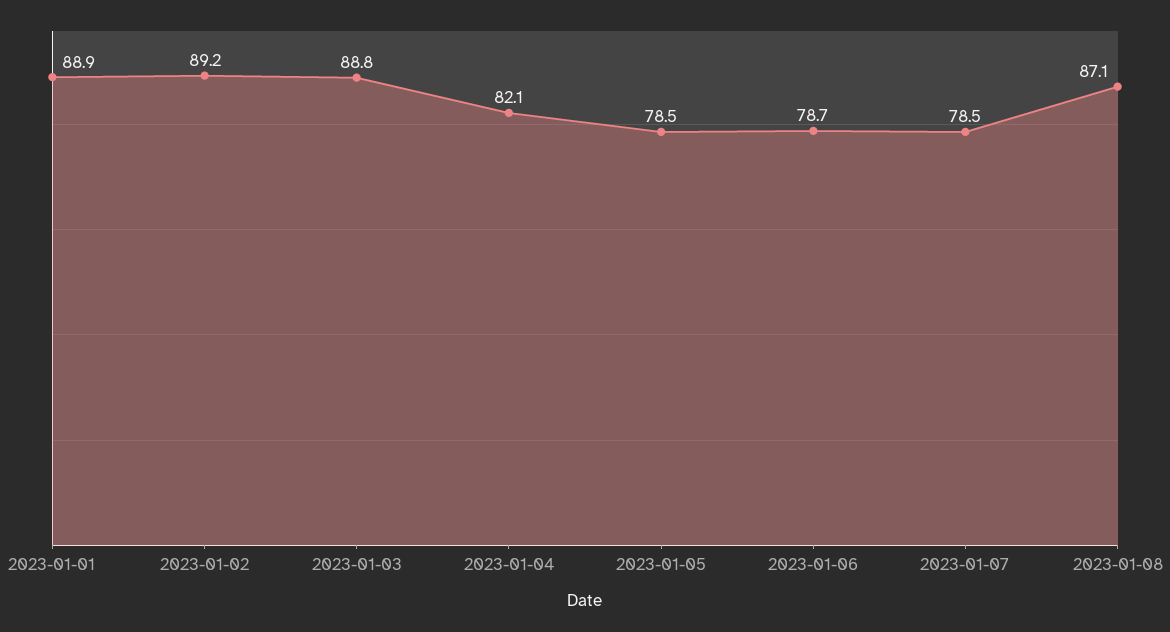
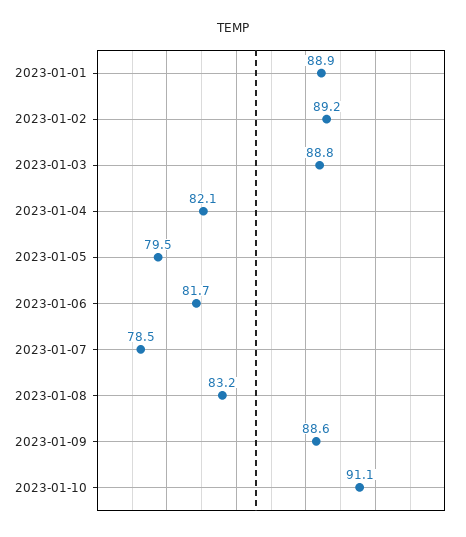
2023-01-05: 78.5 -> 79.5
2023-01-06: 78.7 -> 81.7
2023-01-08: 87.1 -> 83.2
2023-01-09: none -> 88.6
2023-01-10: none -> 91.1

